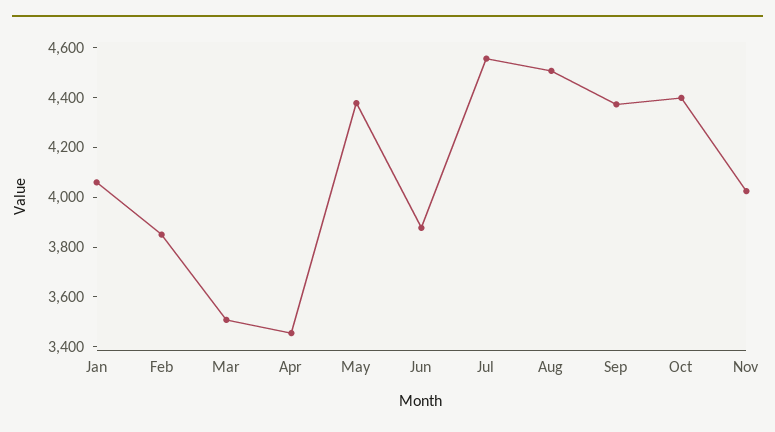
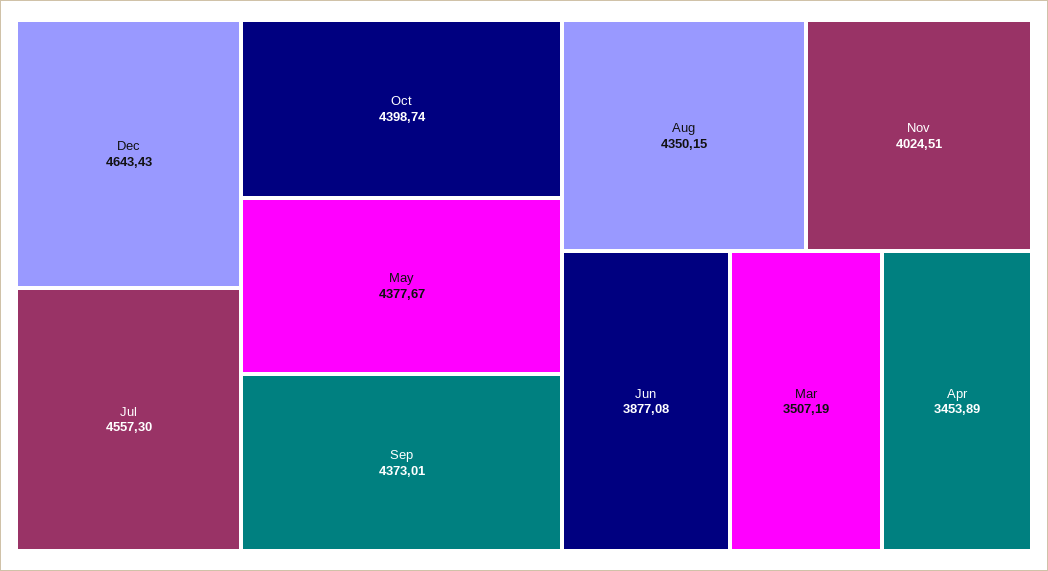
Jan: 4050 -> none
Feb: 3850 -> none
Aug: 4500 -> 4350.15
Dec: none -> 4643.43

